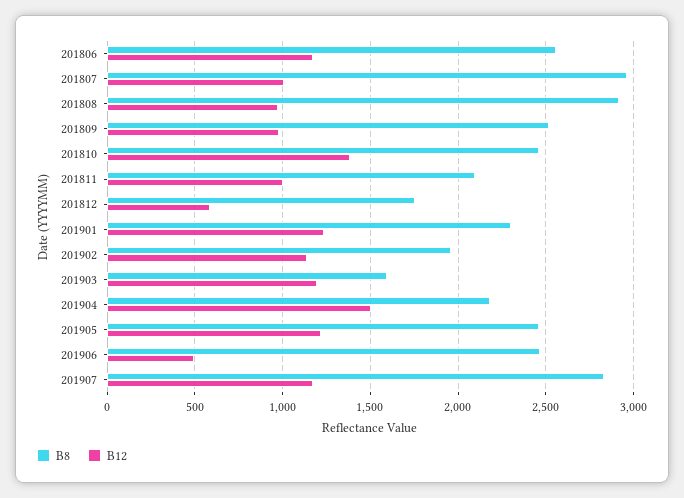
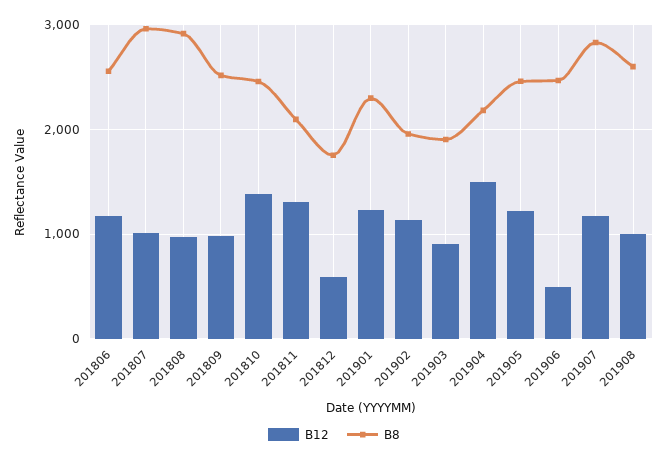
B12, 201811: 1000 -> 1300
B8, 201903: 1600 -> 1900
B12, 201903: 1200 -> 900
B12, 201908: none -> 1000
B8, 201908: none -> 2600

